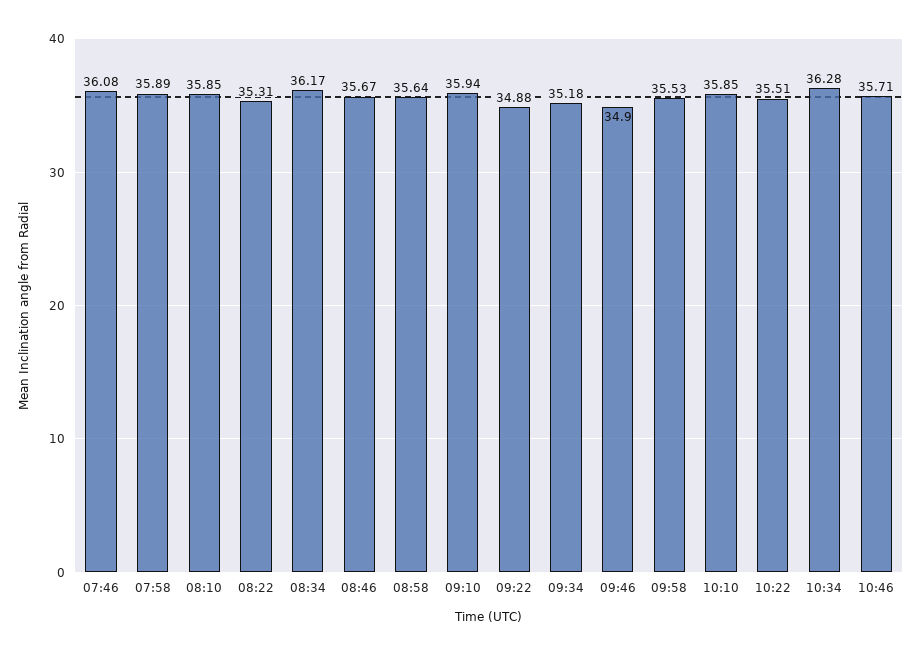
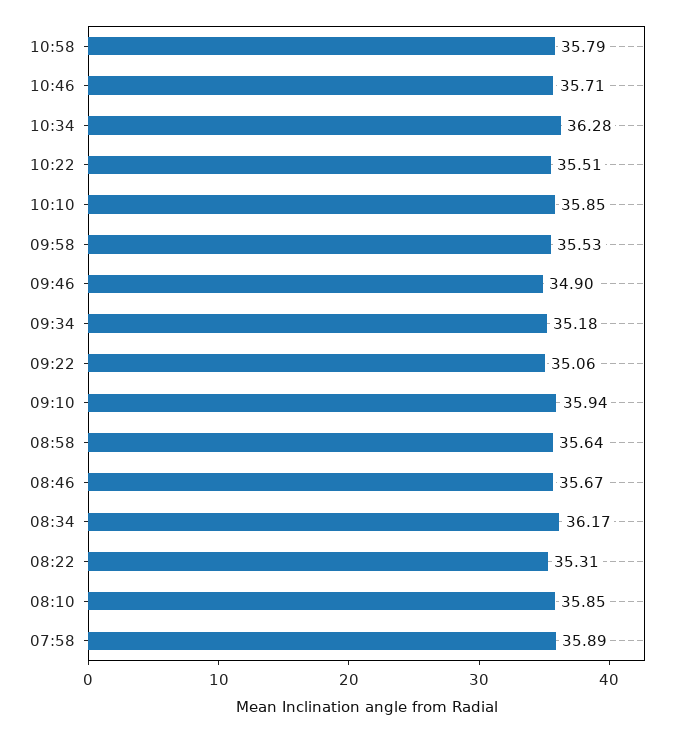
07:46: 36.08 -> none
09:22: 34.88 -> 35.06
10:58: none -> 35.79

